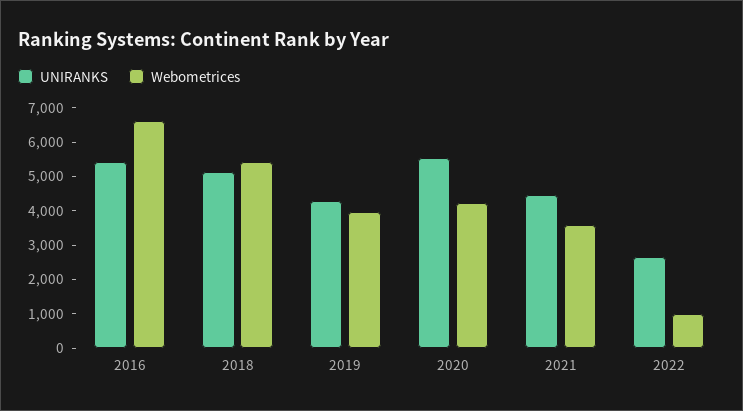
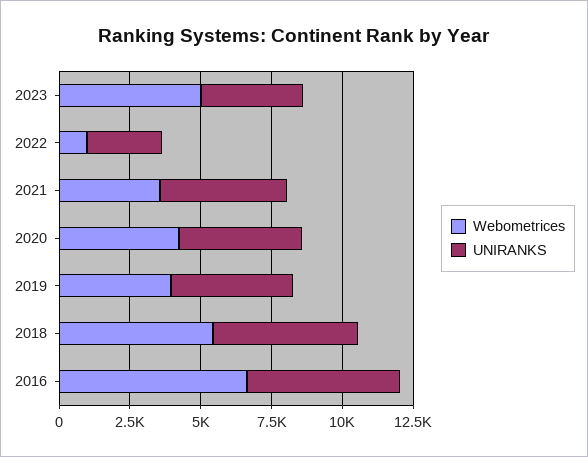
UNIRANKS, 2020: 5500 -> 4500
Webometrices, 2023: none -> 5000
UNIRANKS, 2023: none -> 3500

